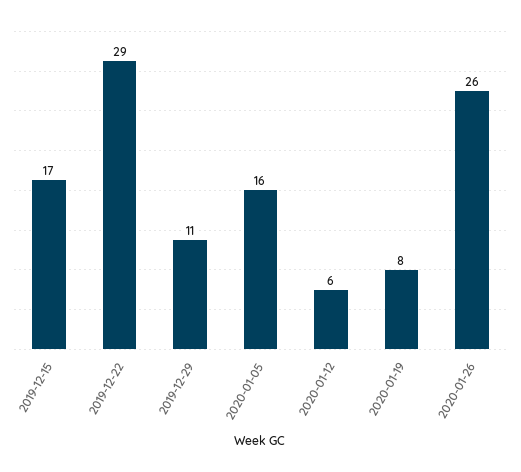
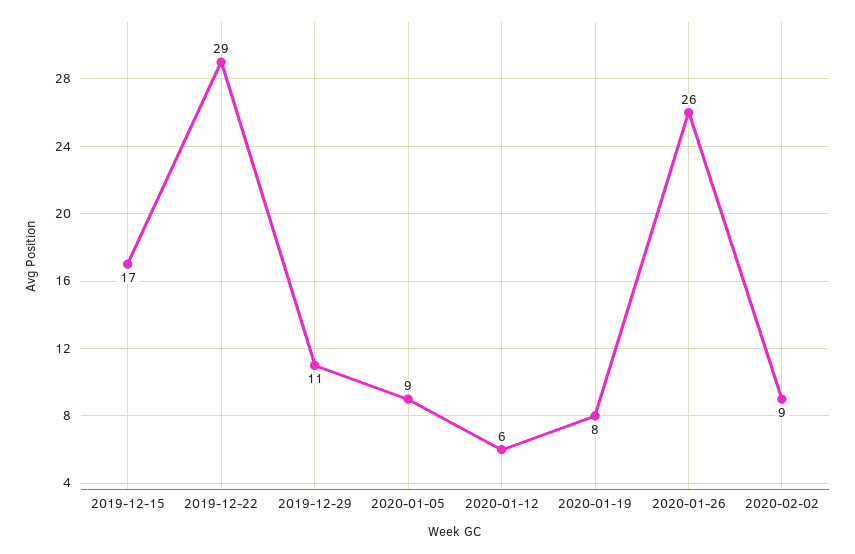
2020-01-05: 16 -> 9
2020-02-02: none -> 9

